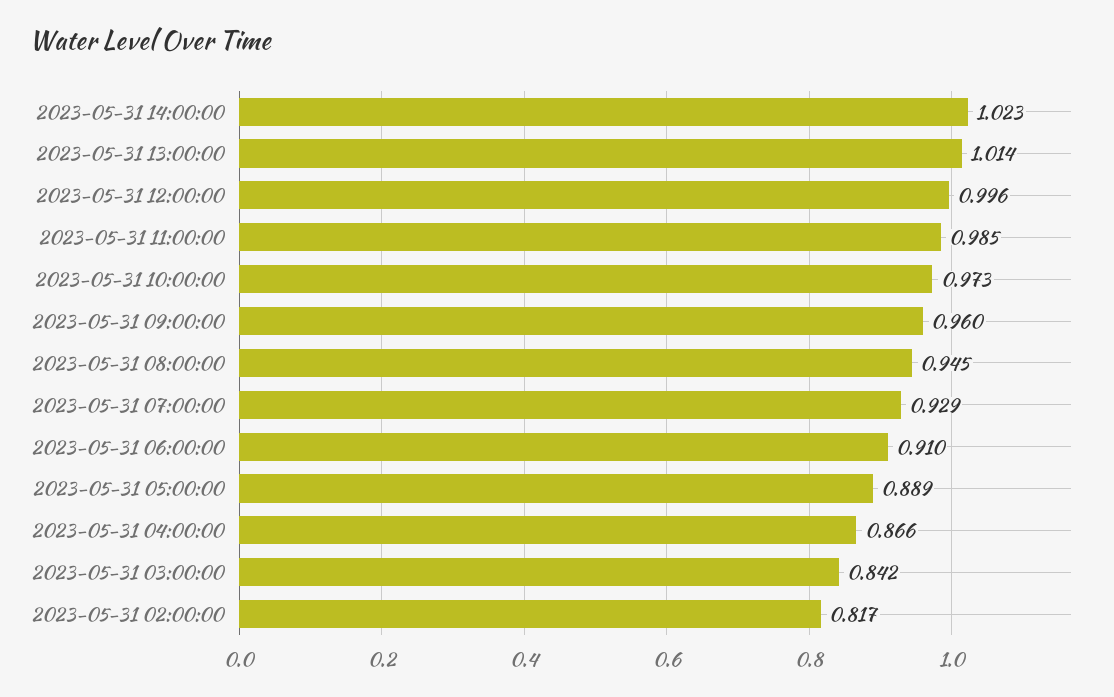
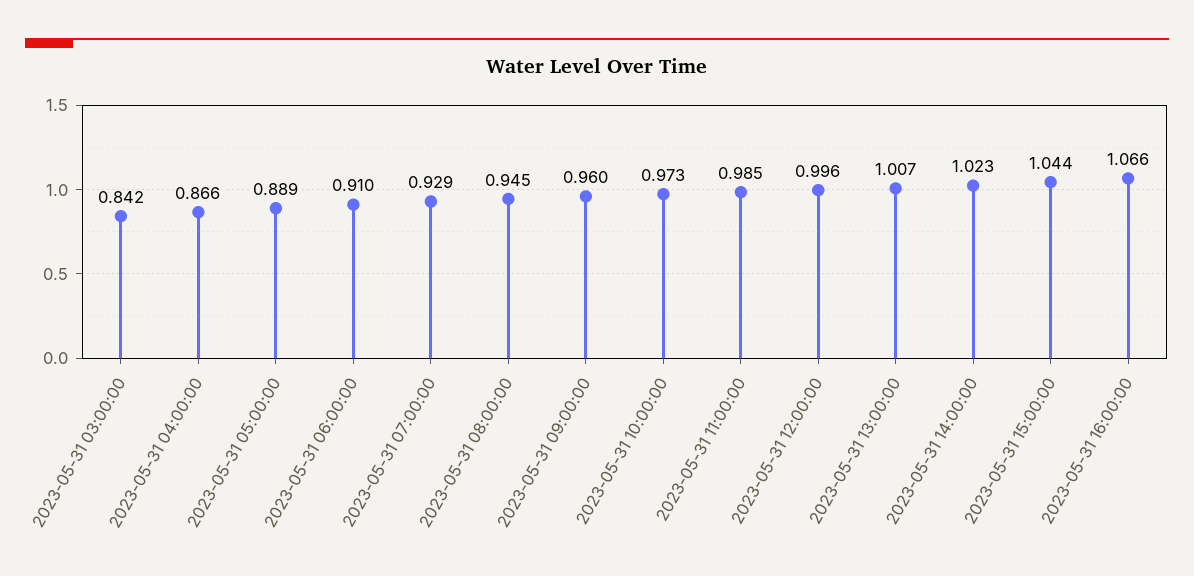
2023-05-31 13:00:00: 1.014 -> 1.007
2023-05-31 02:00:00: 0.817 -> none
2023-05-31 15:00:00: none -> 1.044
2023-05-31 16:00:00: none -> 1.066

